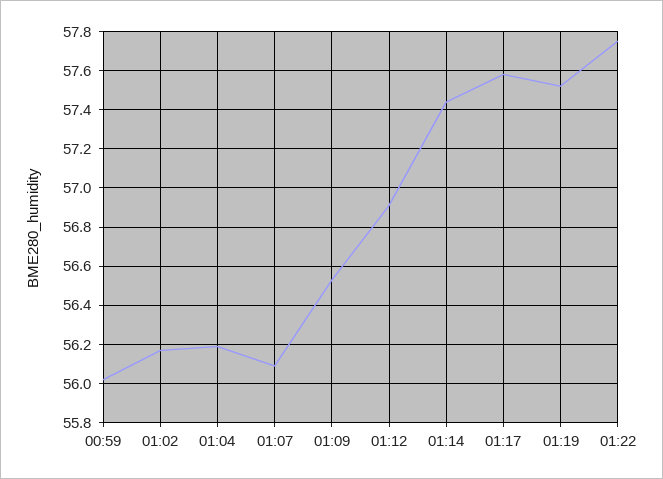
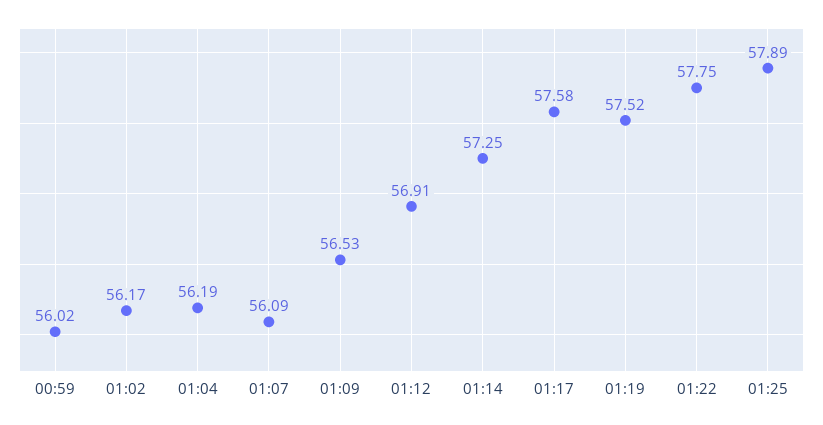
01:14: 57.45 -> 57.25
01:25: none -> 57.89

